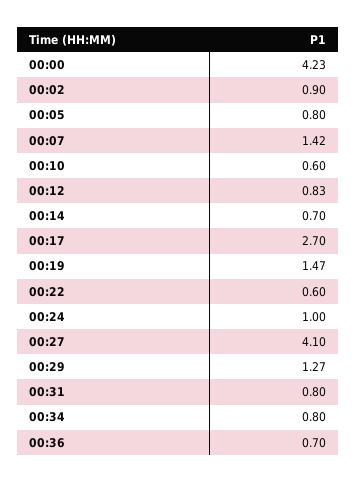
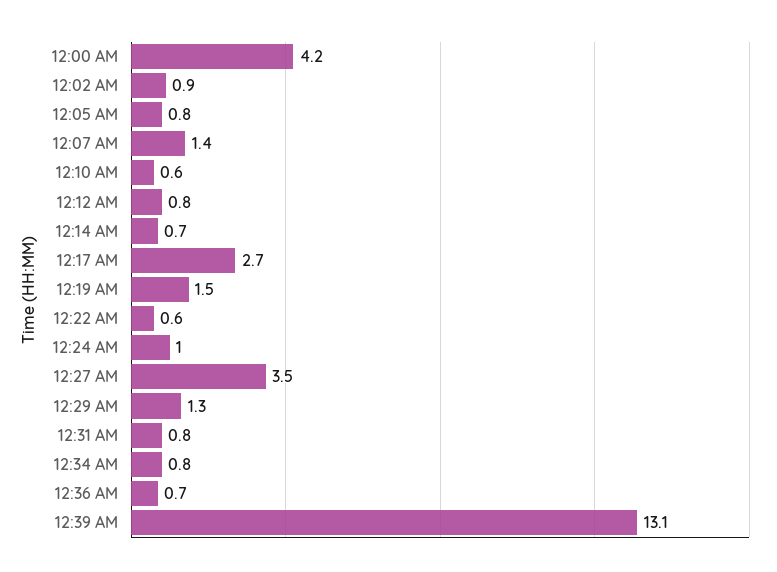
00:27: 4.1 -> 3.5
12:39 AM: none -> 13.1

